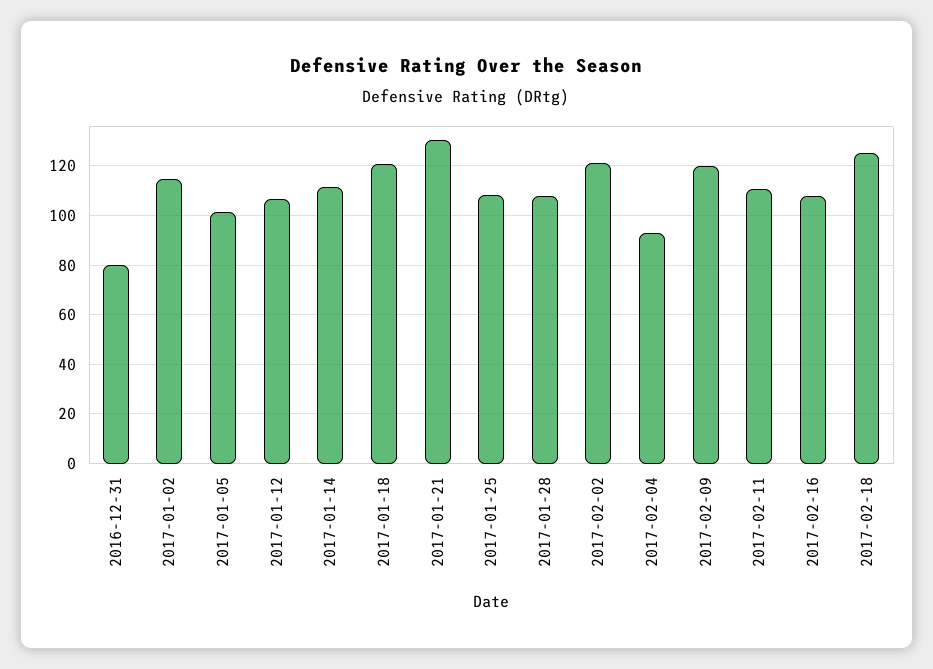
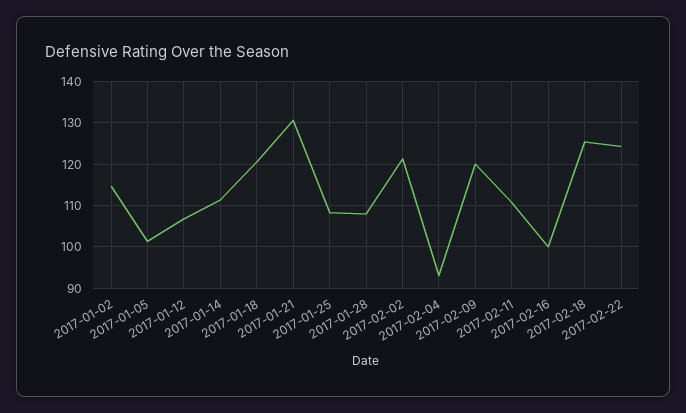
2016-12-31: 80 -> none
2017-02-16: 107.5 -> 100
2017-02-22: none -> 124

